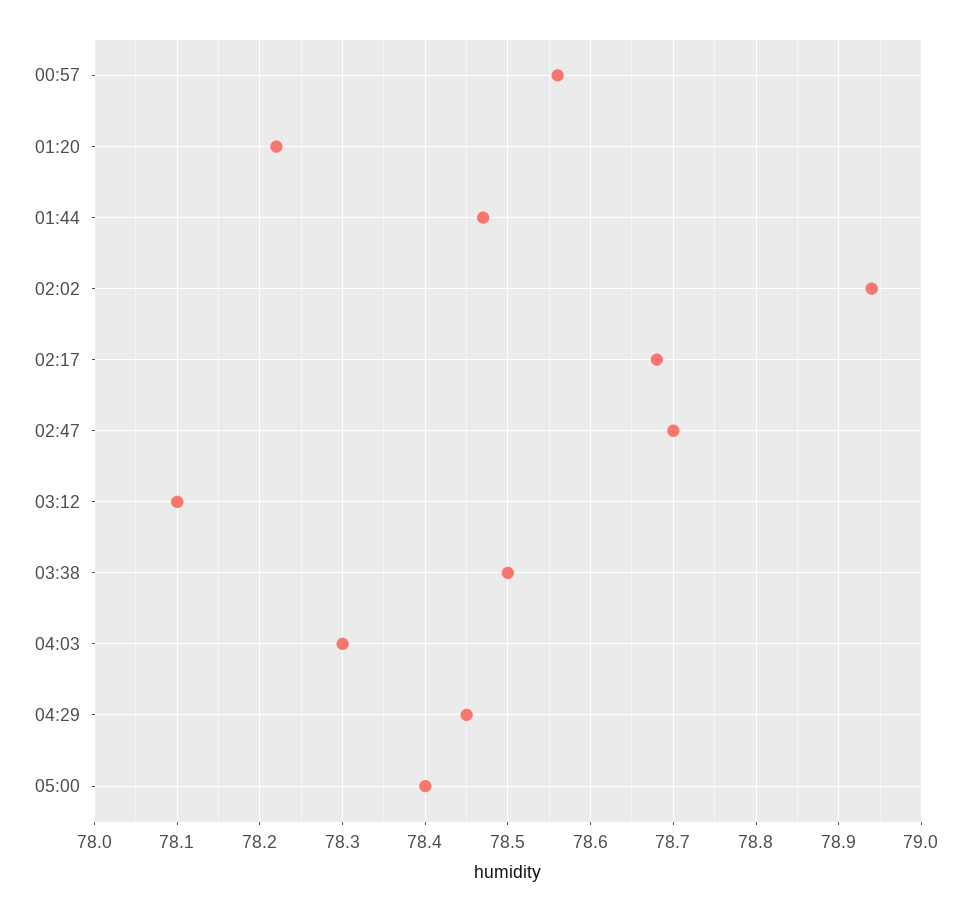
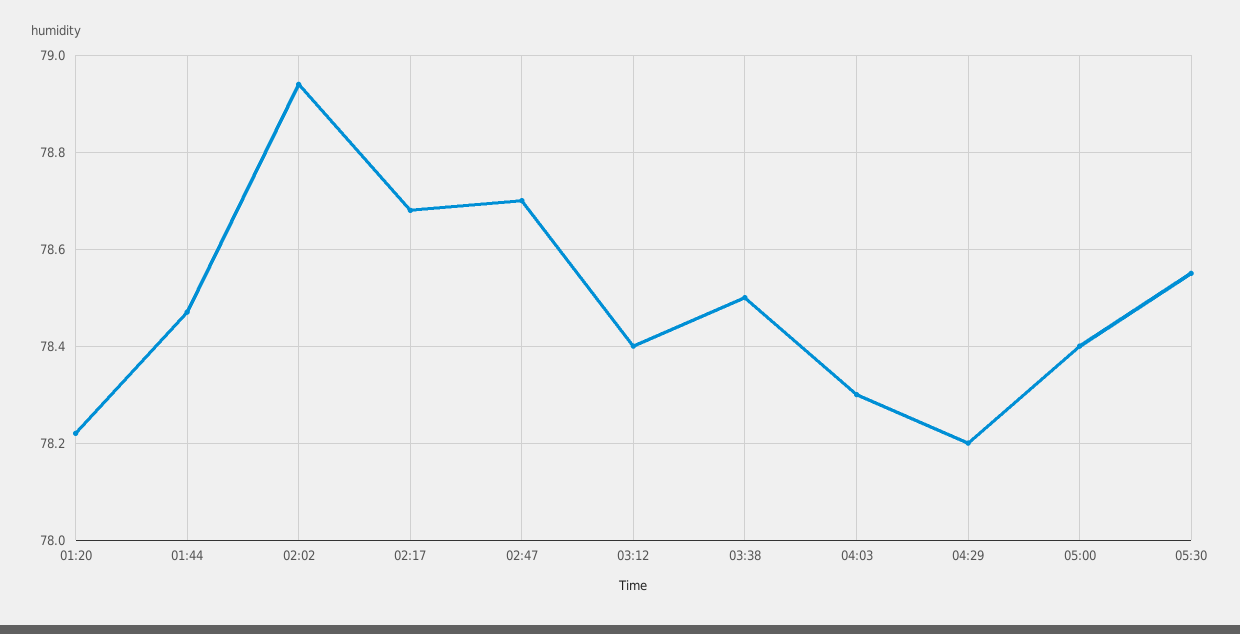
00:57: 78.56 -> none
03:12: 78.1 -> 78.4
04:29: 78.45 -> 78.2
05:30: none -> 78.55

